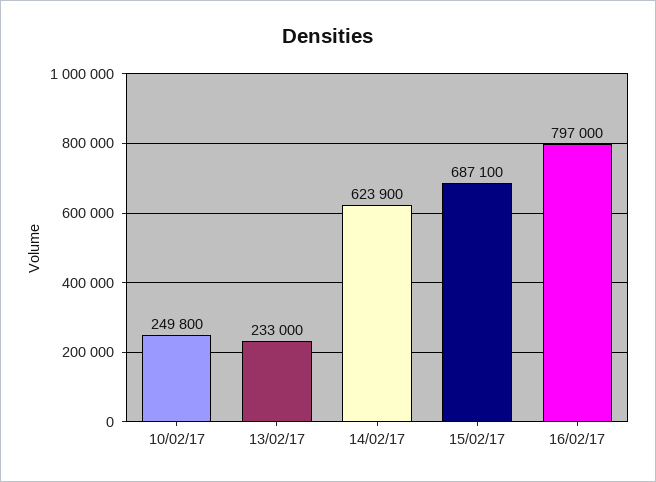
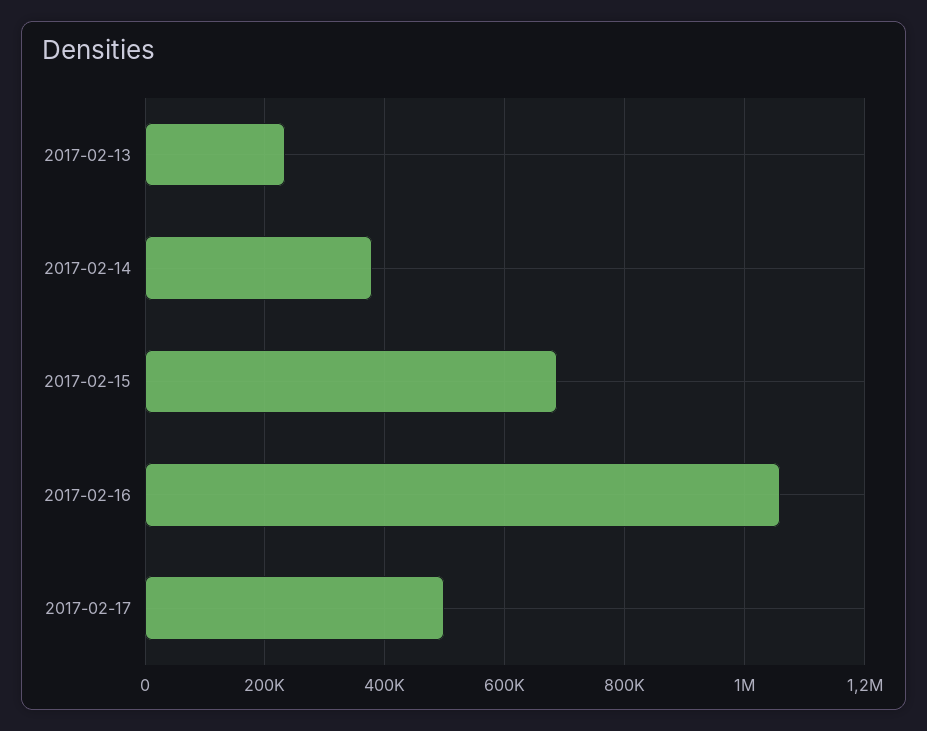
10/02/17: 249800 -> none
14/02/17: 623900 -> 380000
16/02/17: 797000 -> 1060000
2017-02-17: none -> 500000

